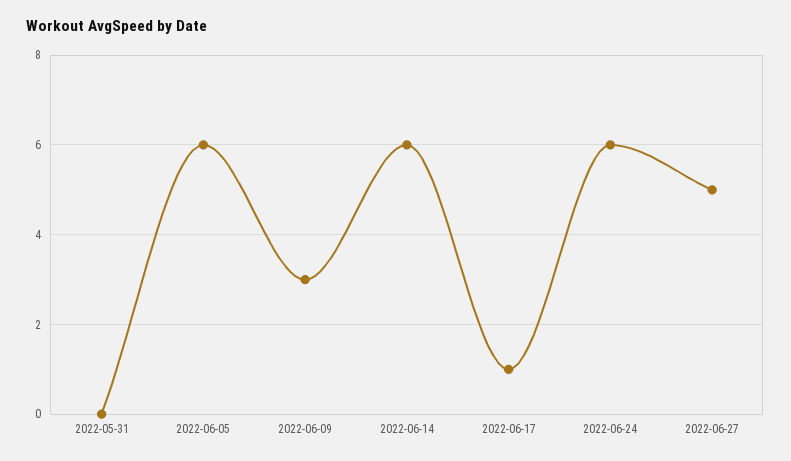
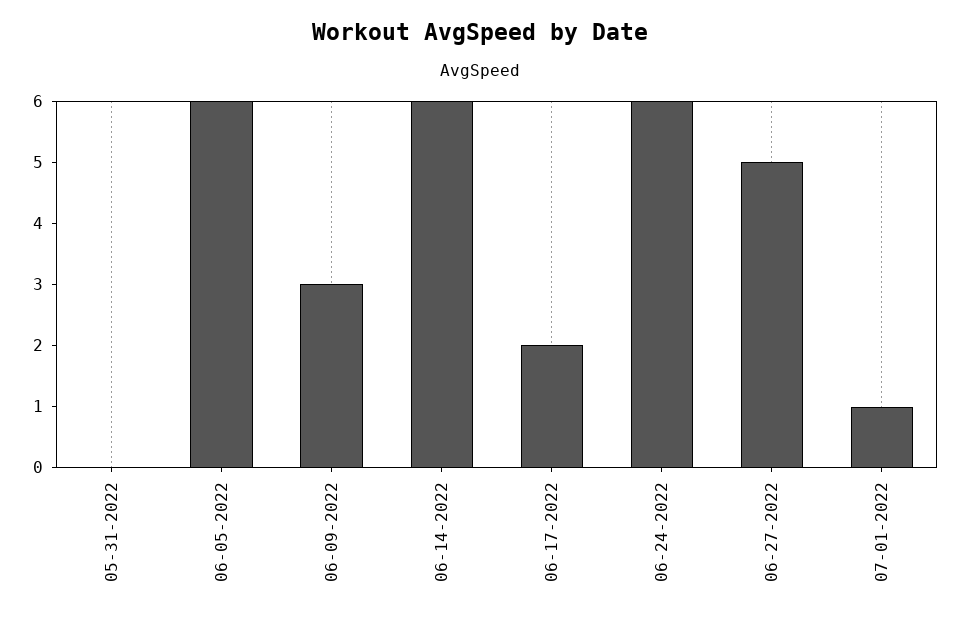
2022-06-17: 1 -> 2
07-01-2022: none -> 1

